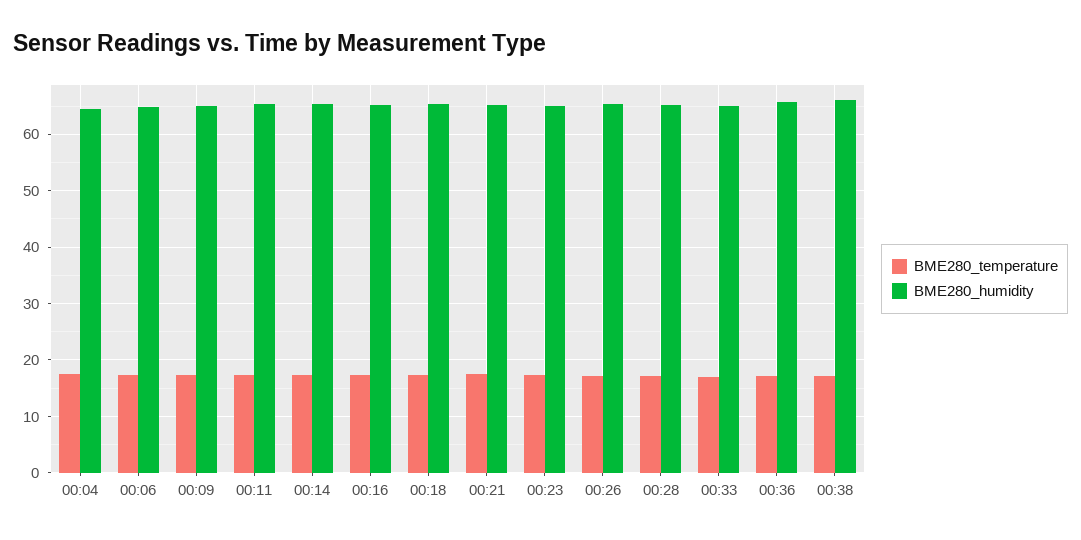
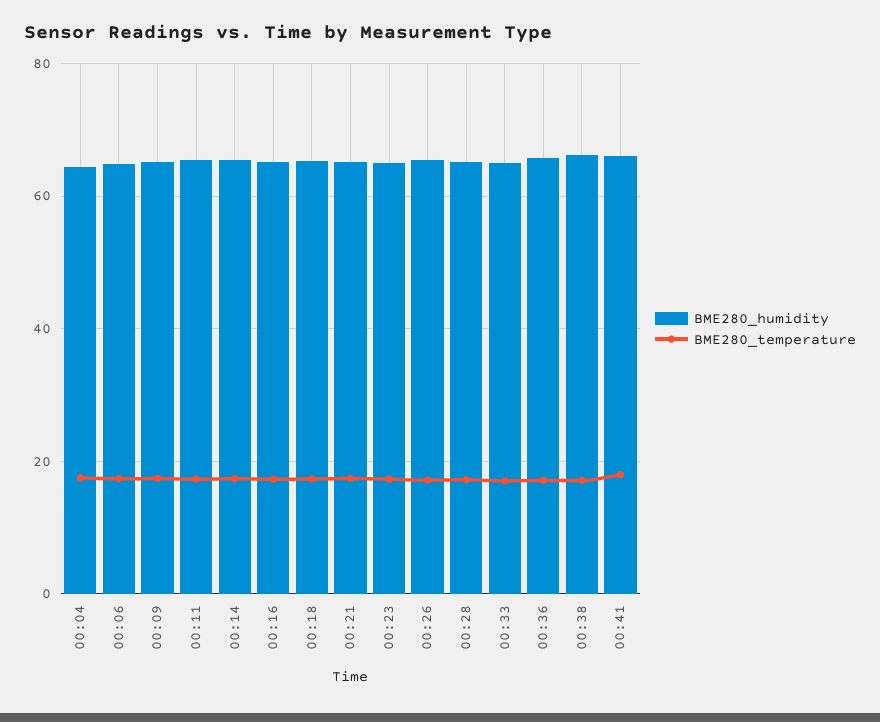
BME280_humidity, 00:41: none -> 66
BME280_temperature, 00:41: none -> 18

